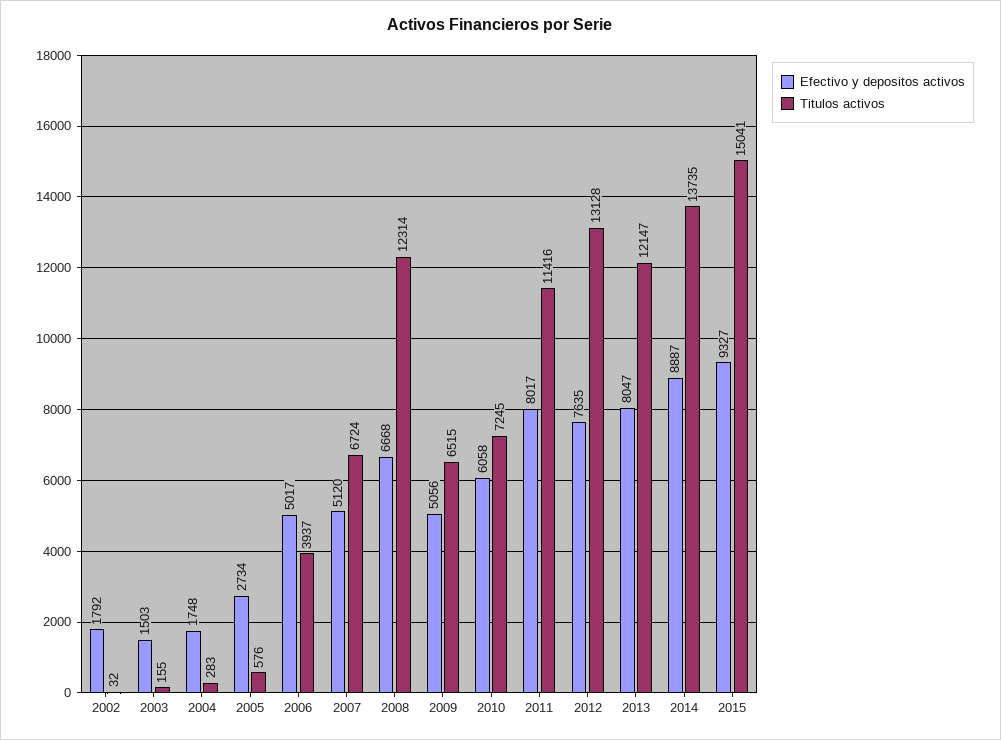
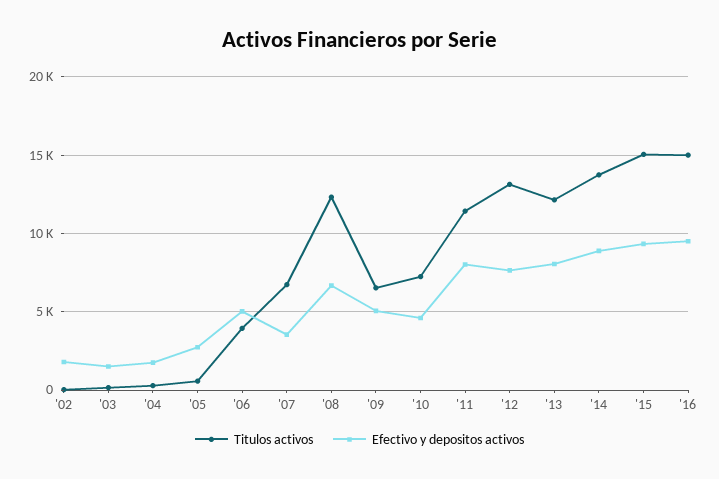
Efectivo y depositos activos, 2007: 5120 -> 3500
Efectivo y depositos activos, 2010: 6058 -> 4500
Titulos activos, '16: none -> 15000
Efectivo y depositos activos, '16: none -> 9500

